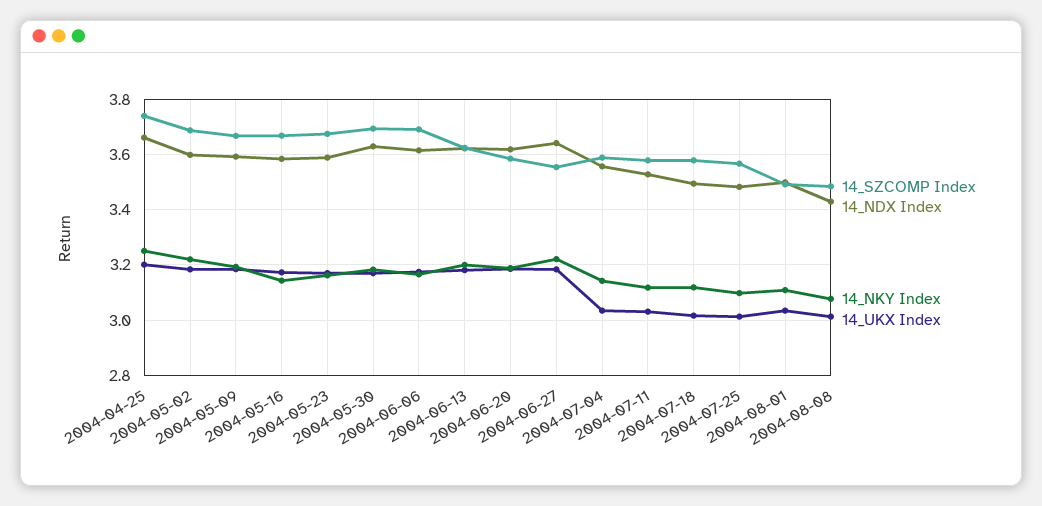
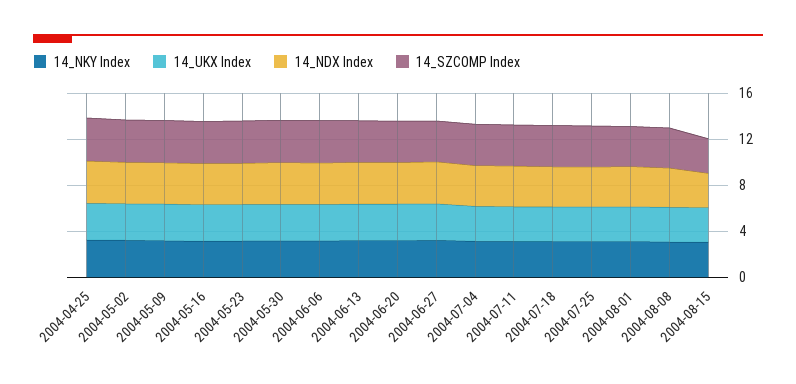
14_NKY Index, 2004-08-15: none -> 3
14_UKX Index, 2004-08-15: none -> 3
14_NDX Index, 2004-08-15: none -> 3
14_SZCOMP Index, 2004-08-15: none -> 3

